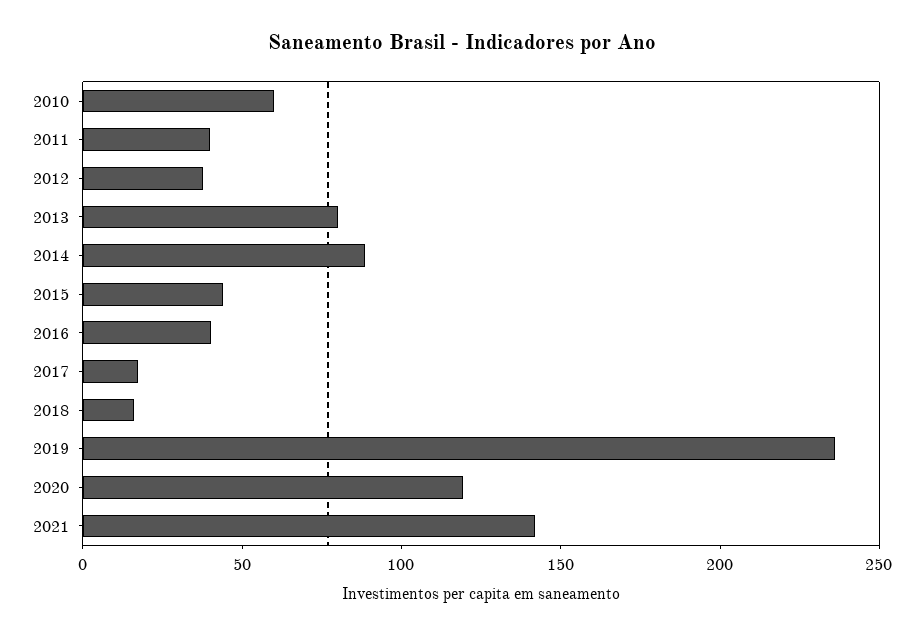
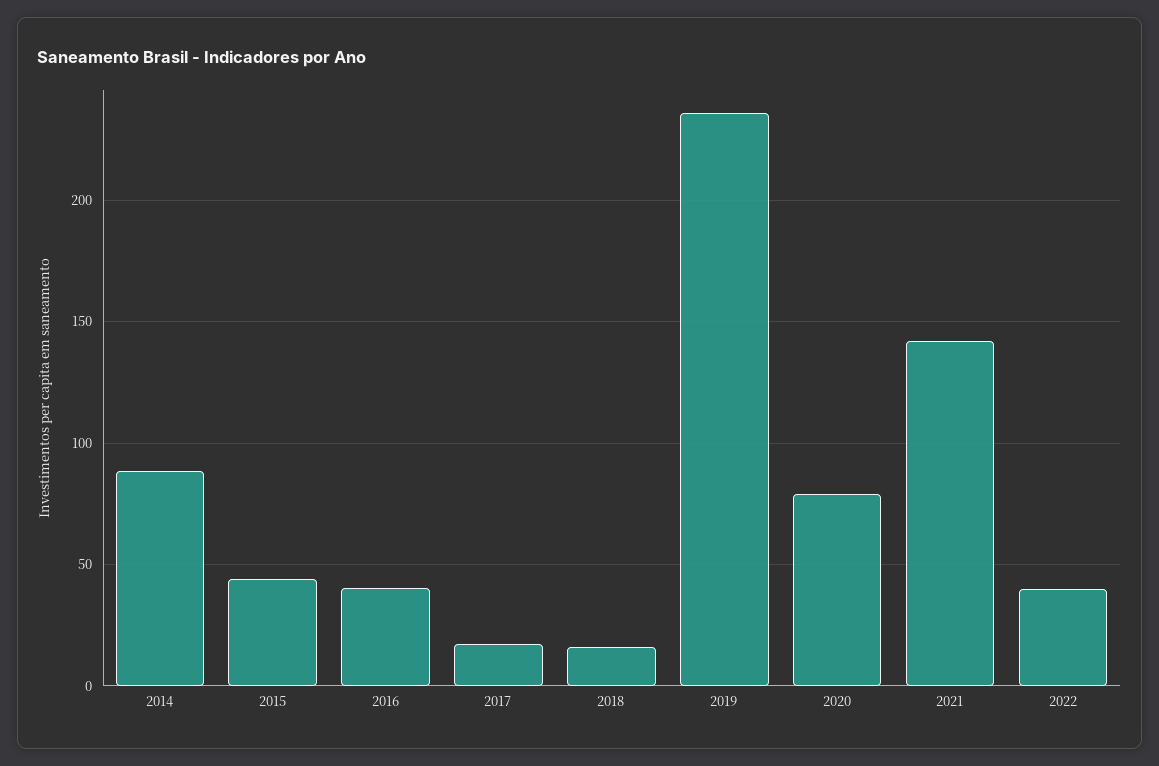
2010: 60 -> none
2011: 40 -> none
2012: 40 -> none
2013: 80 -> none
2020: 120 -> 80
2022: none -> 40

